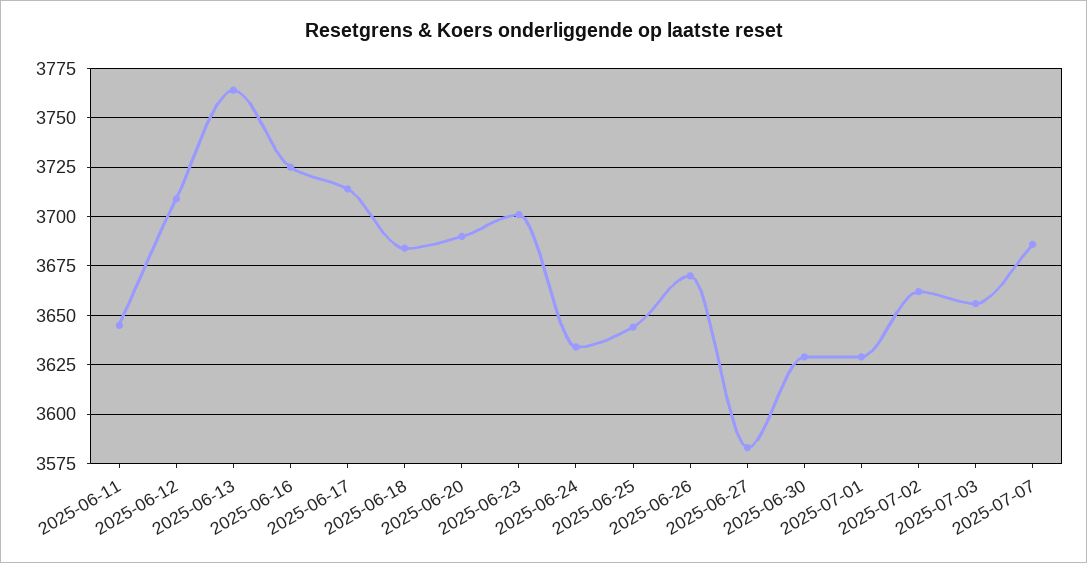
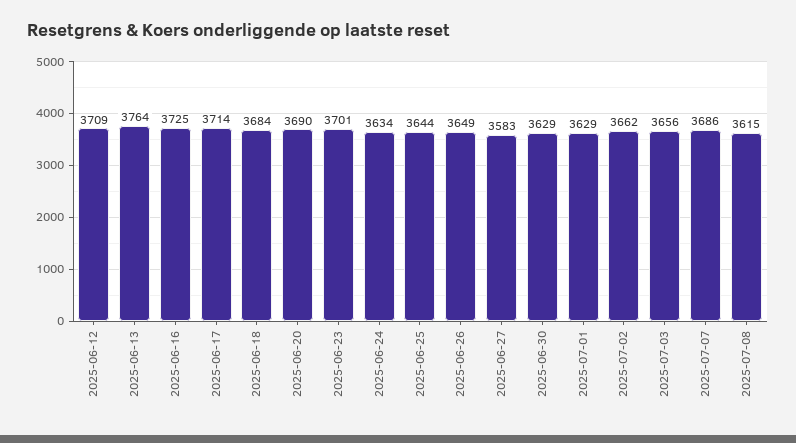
2025-06-11: 3645 -> none
2025-06-26: 3670 -> 3649
2025-07-08: none -> 3615

